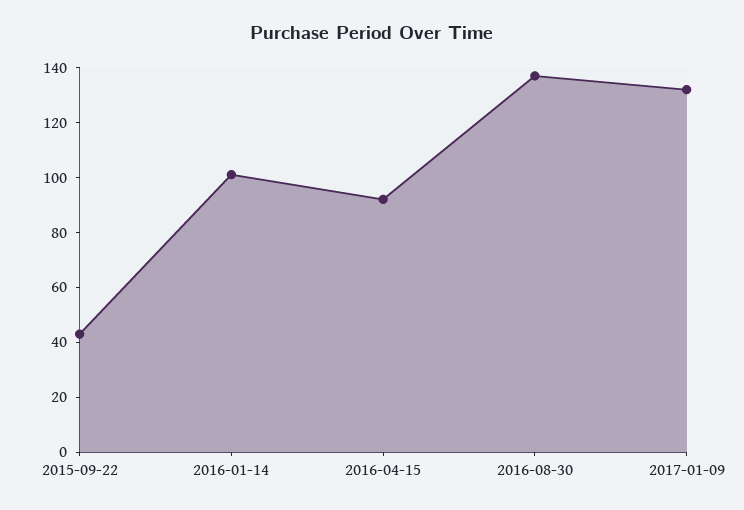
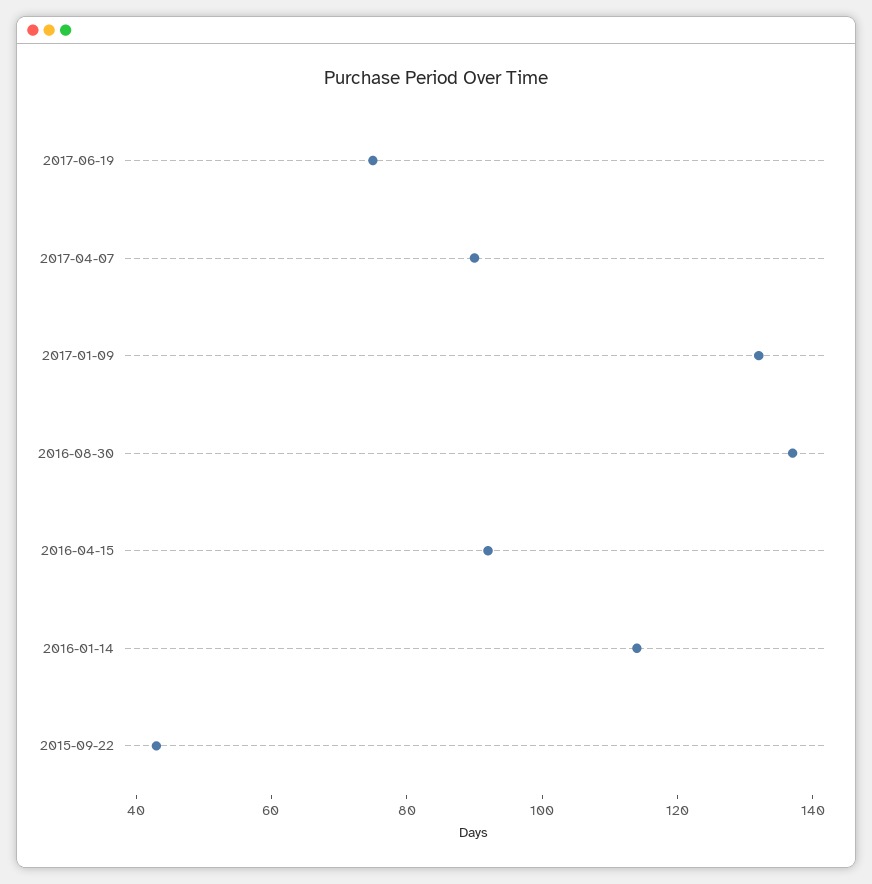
2016-01-14: 100 -> 115
2017-06-19: none -> 75
2017-04-07: none -> 90

